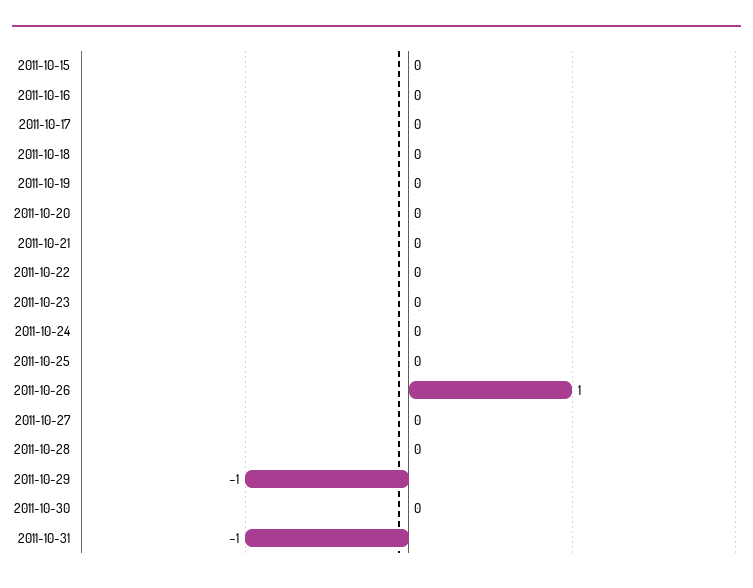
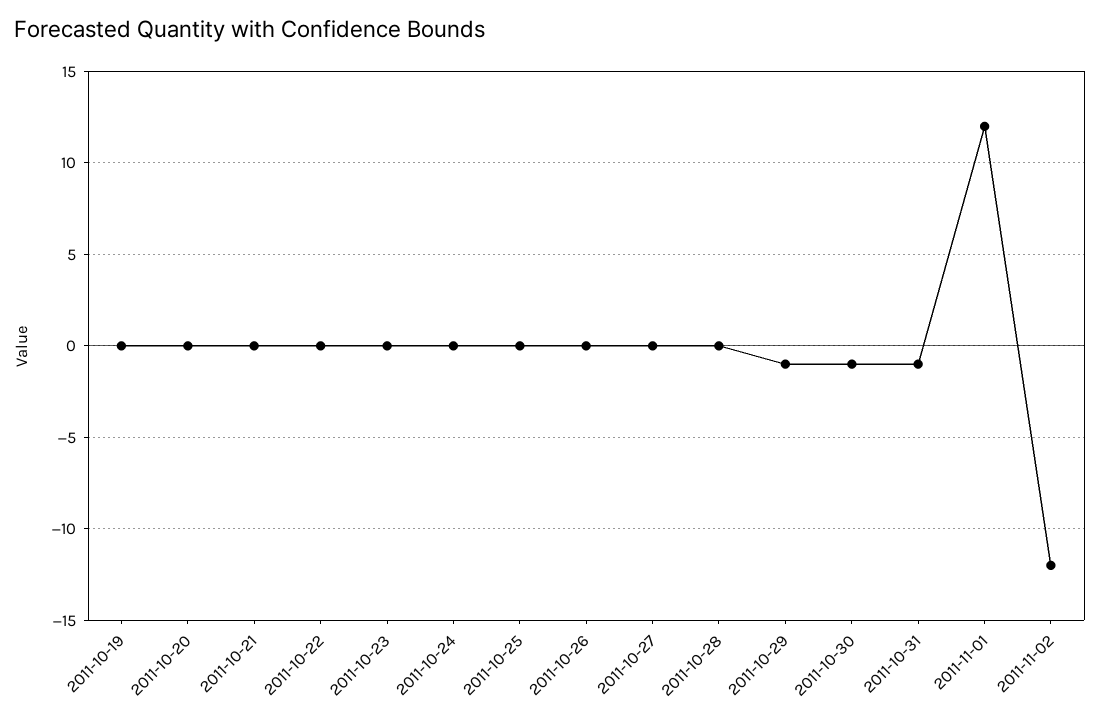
2011-10-15: 0 -> none
2011-10-16: 0 -> none
2011-10-17: 0 -> none
2011-10-18: 0 -> none
2011-10-26: 1 -> 0
2011-10-30: 0 -> -1
2011-11-01: none -> 12
2011-11-02: none -> -12

